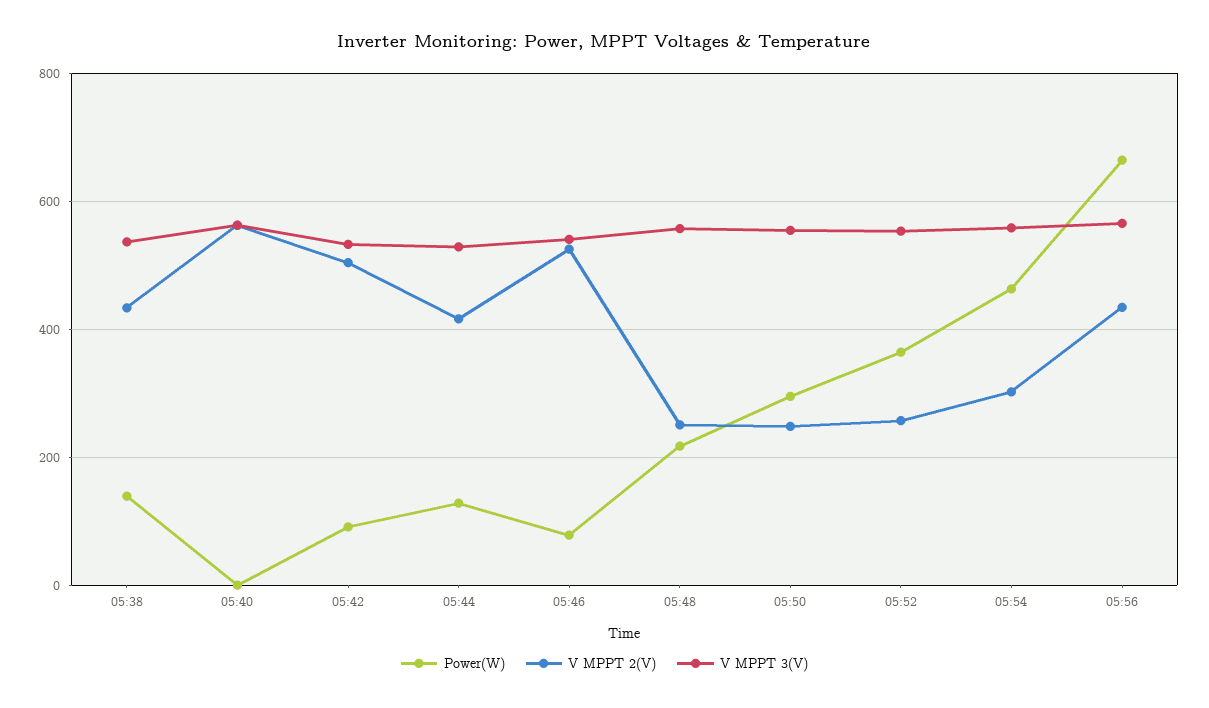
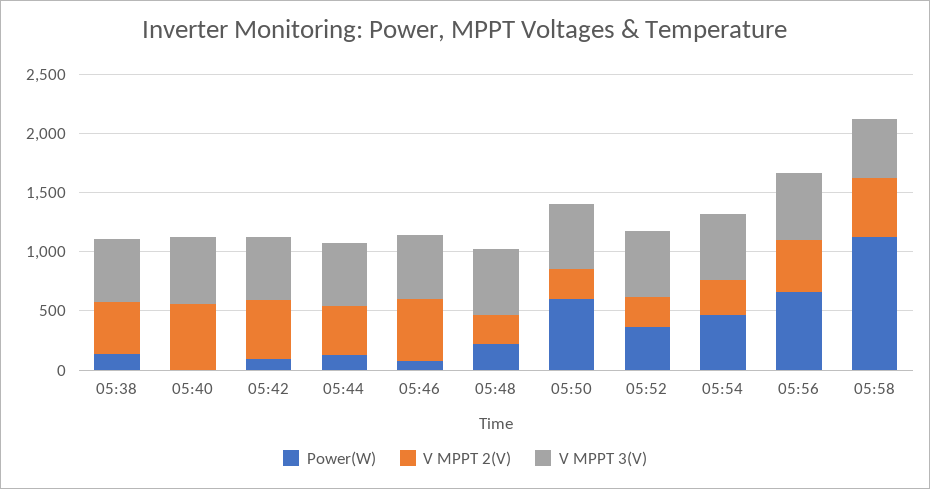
Power(W), 05:50: 300 -> 600
Power(W), 05:58: none -> 1100
V MPPT 2(V), 05:58: none -> 500
V MPPT 3(V), 05:58: none -> 500

